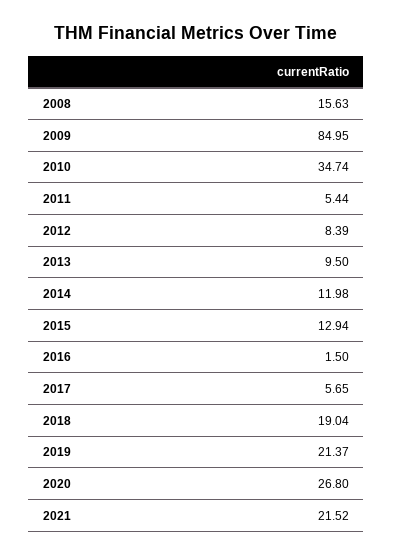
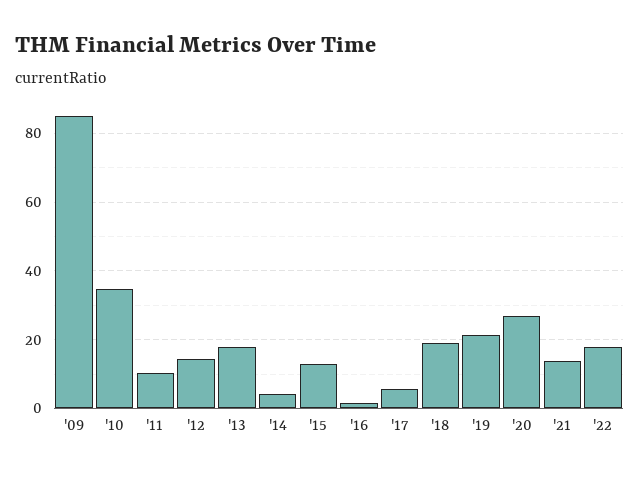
2008: 15.63 -> none
2011: 5.44 -> 10
2012: 8.39 -> 14
2013: 9.5 -> 18
2014: 11.98 -> 4
2021: 21.52 -> 14
'22: none -> 18

